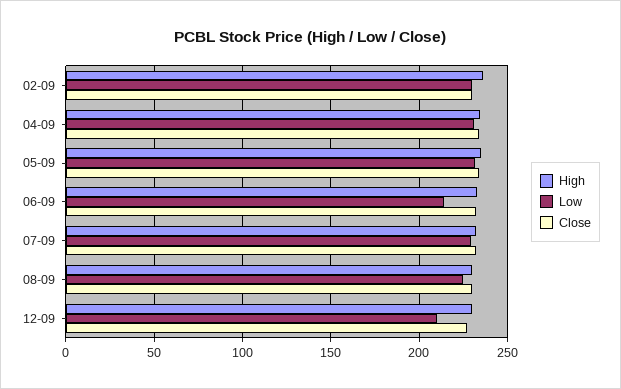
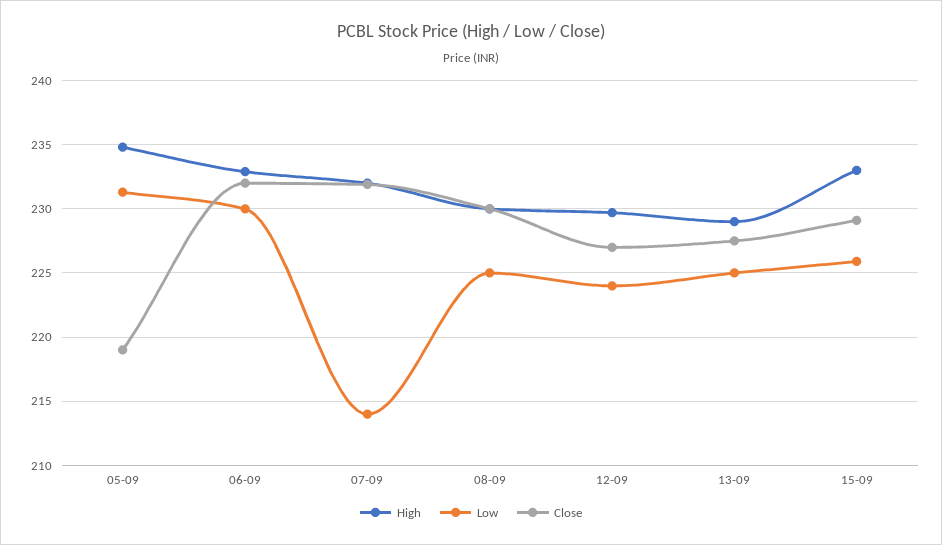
High, 02-09: 235 -> none
Low, 02-09: 230 -> none
Close, 02-09: 230 -> none
High, 04-09: 235 -> none
Low, 04-09: 230 -> none
Close, 04-09: 235 -> none
Close, 05-09: 235 -> 219
Low, 06-09: 215 -> 230
Low, 07-09: 230 -> 214
Low, 12-09: 210 -> 224
High, 13-09: none -> 229
Low, 13-09: none -> 225
Close, 13-09: none -> 227.5
High, 15-09: none -> 233
Low, 15-09: none -> 226
Close, 15-09: none -> 229

